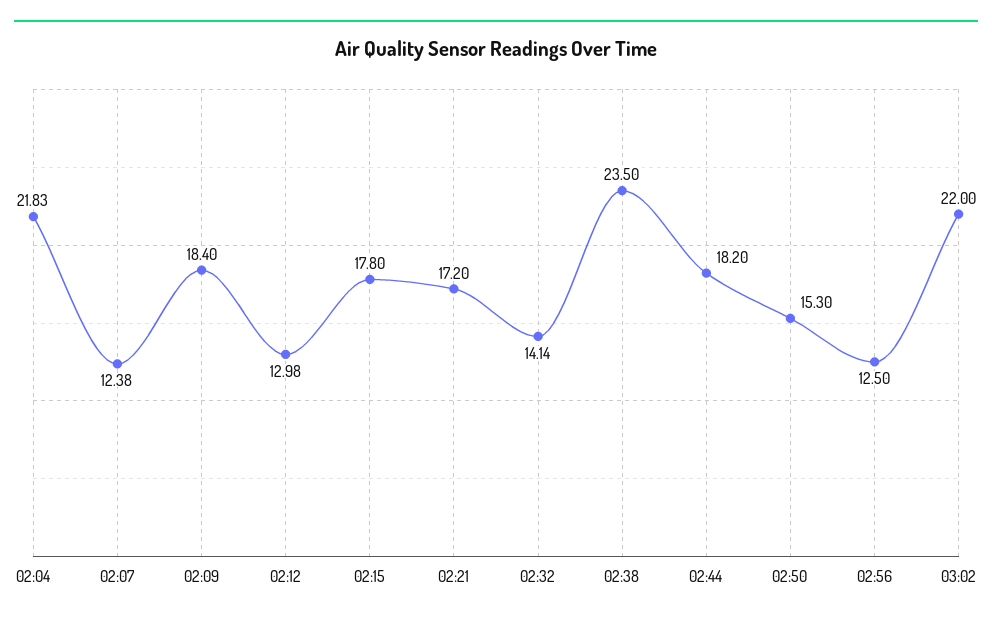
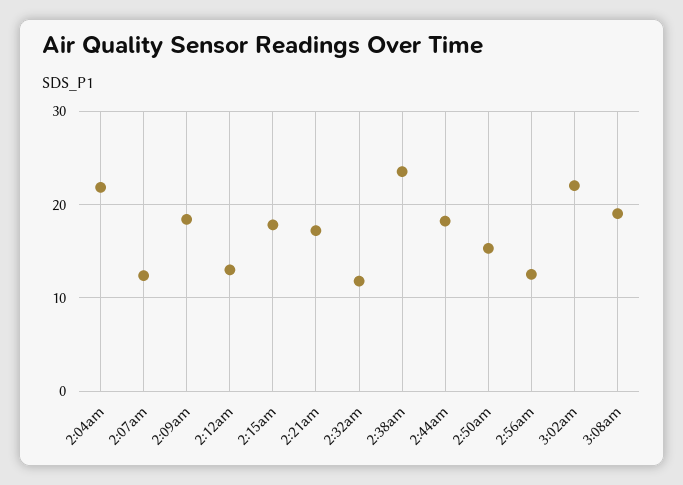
02:32: 14.14 -> 12
3:08am: none -> 19

